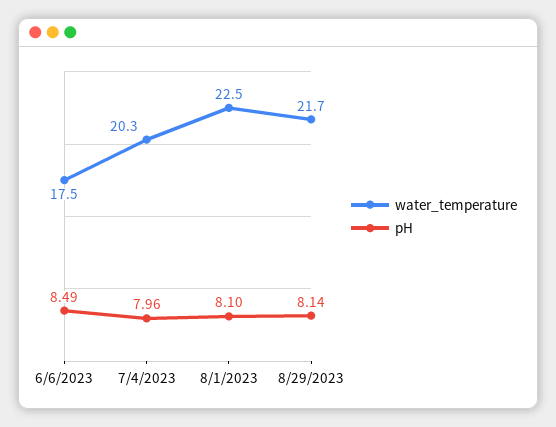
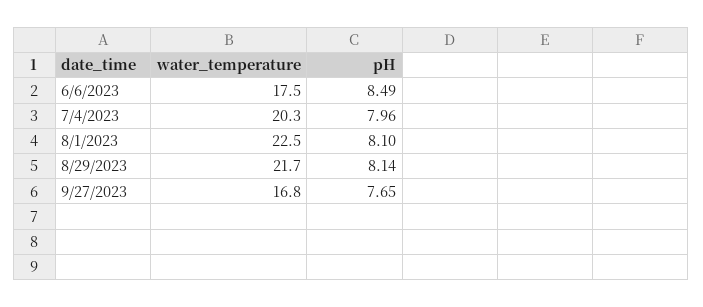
water_temperature, 9/27/2023: none -> 16.8
pH, 9/27/2023: none -> 7.65

